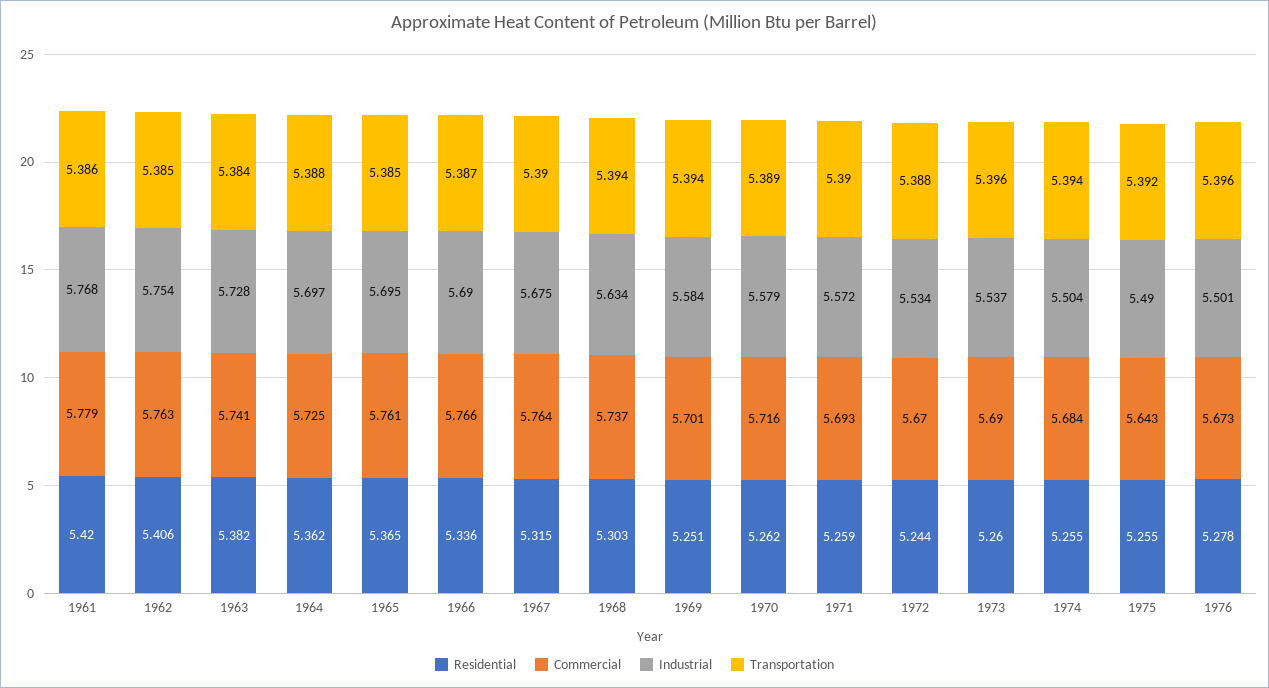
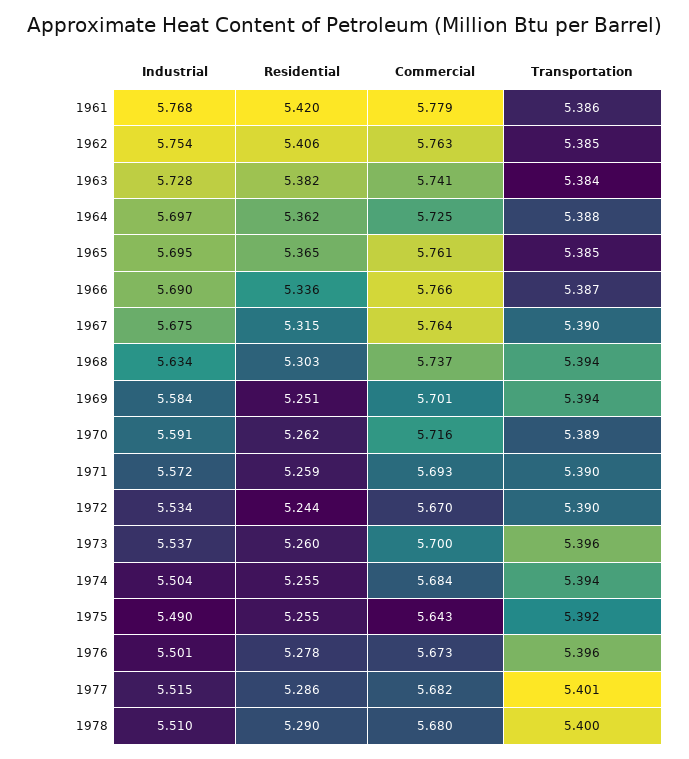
Industrial, 1970: 5.579 -> 5.591
Transportation, 1972: 5.388 -> 5.39
Commercial, 1973: 5.69 -> 5.7
Industrial, 1977: none -> 5.515
Residential, 1977: none -> 5.286
Commercial, 1977: none -> 5.682
Transportation, 1977: none -> 5.401
Industrial, 1978: none -> 5.51
Residential, 1978: none -> 5.29
Commercial, 1978: none -> 5.68
Transportation, 1978: none -> 5.4

